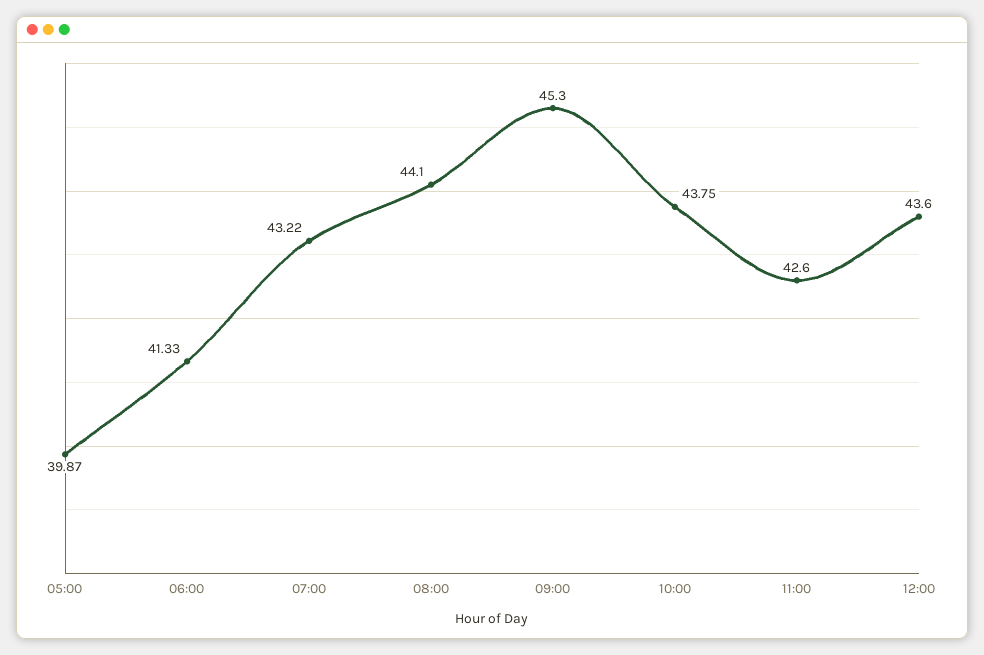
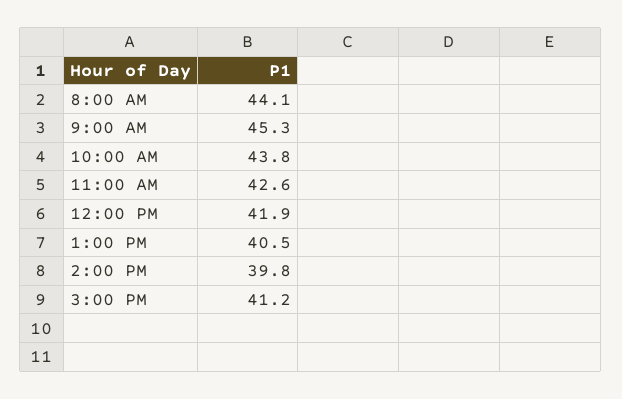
05:00: 39.87 -> none
06:00: 41.33 -> none
07:00: 43.22 -> none
12:00: 43.6 -> 41.9
1:00 PM: none -> 40.5
2:00 PM: none -> 39.8
3:00 PM: none -> 41.2

